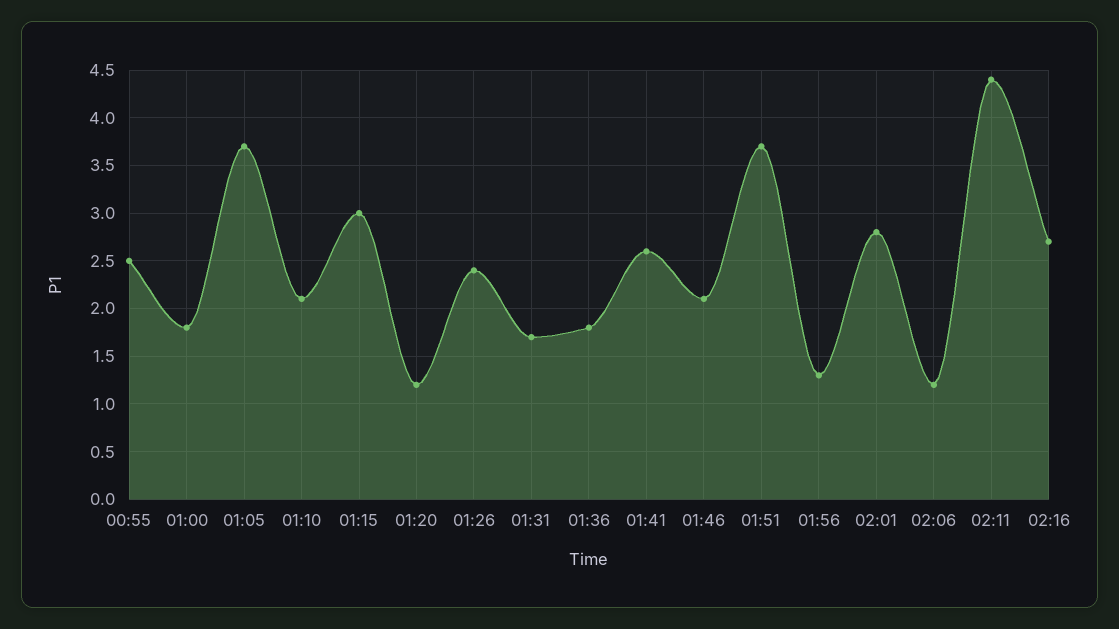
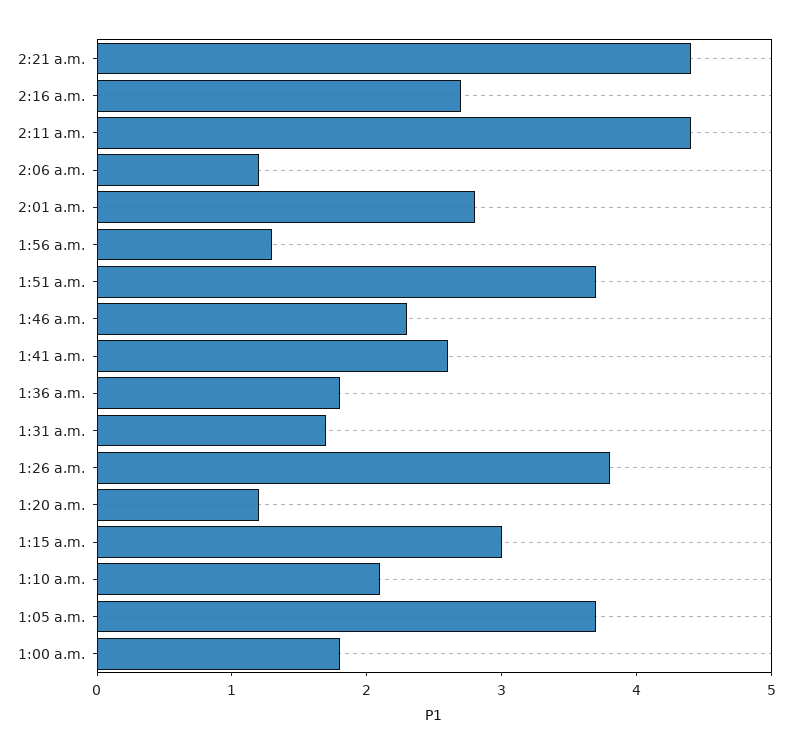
00:55: 2.5 -> none
01:26: 2.4 -> 3.8
01:46: 2.1 -> 2.3
2:21 a.m.: none -> 4.4

